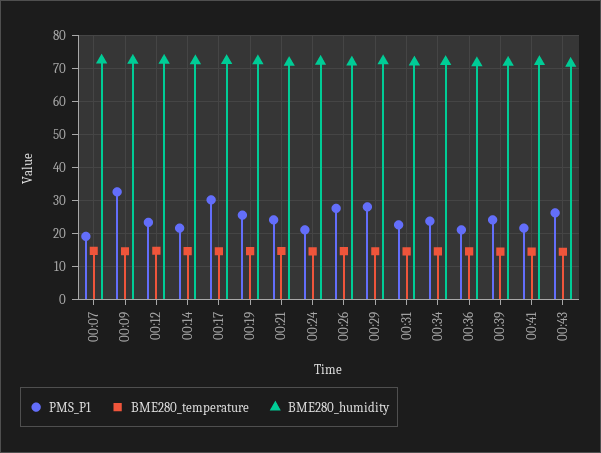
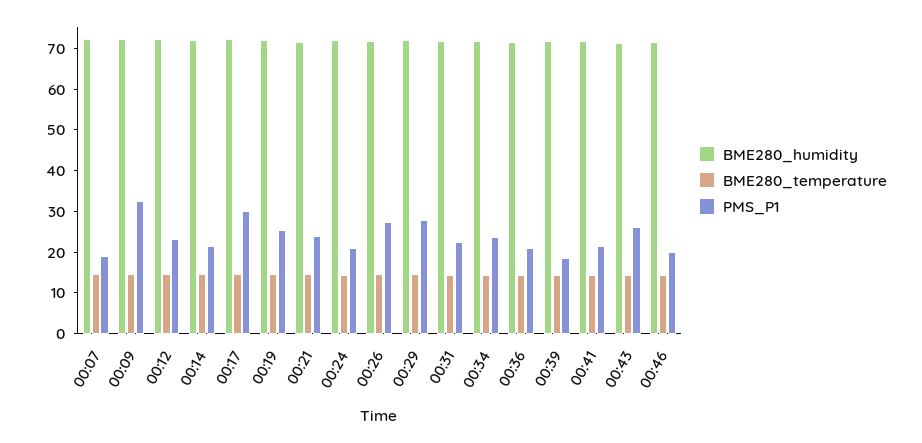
PMS_P1, 00:39: 24 -> 18
BME280_humidity, 00:46: none -> 72
BME280_temperature, 00:46: none -> 14
PMS_P1, 00:46: none -> 20

